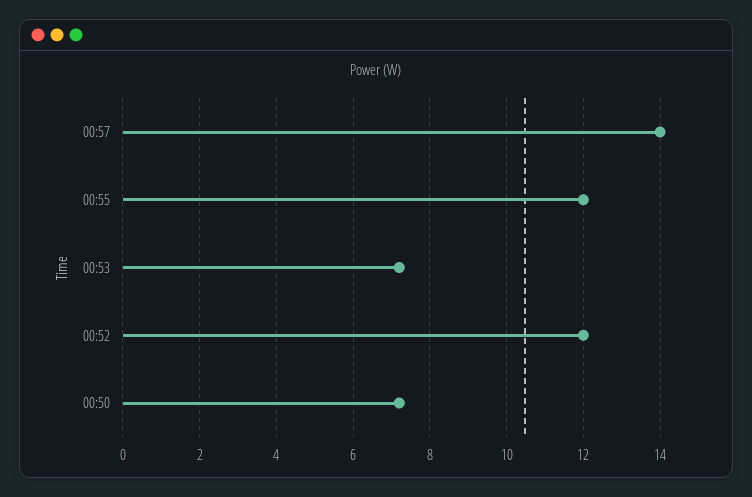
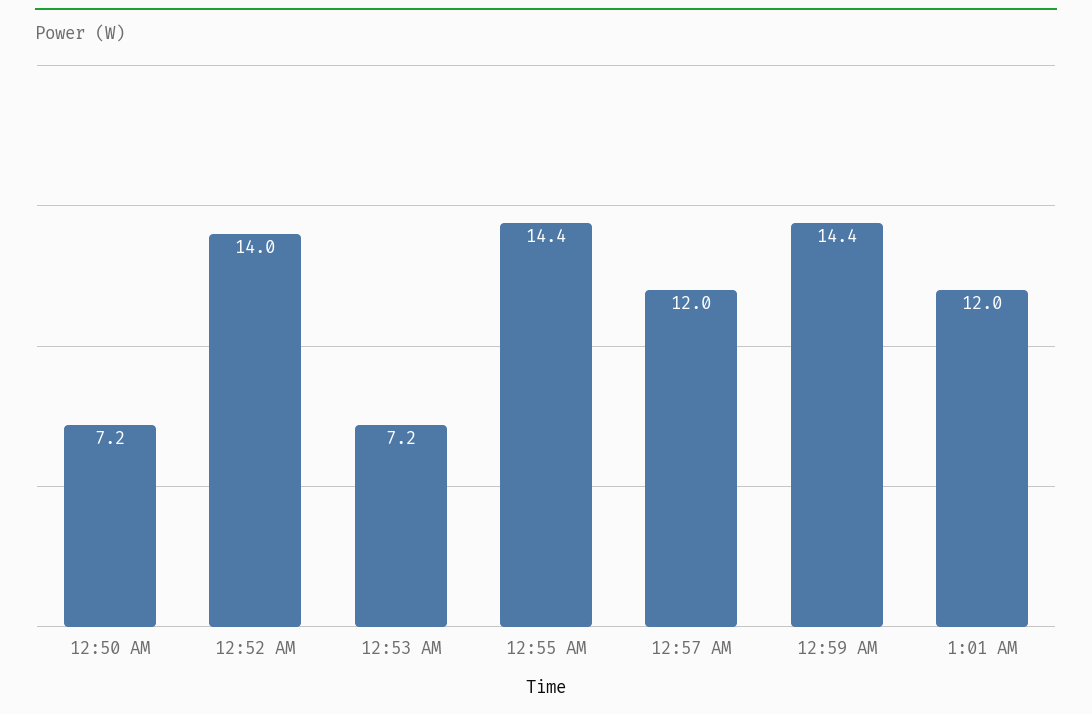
00:57: 14 -> 12
00:55: 12 -> 14.4
00:52: 12 -> 14
12:59 AM: none -> 14.4
1:01 AM: none -> 12

